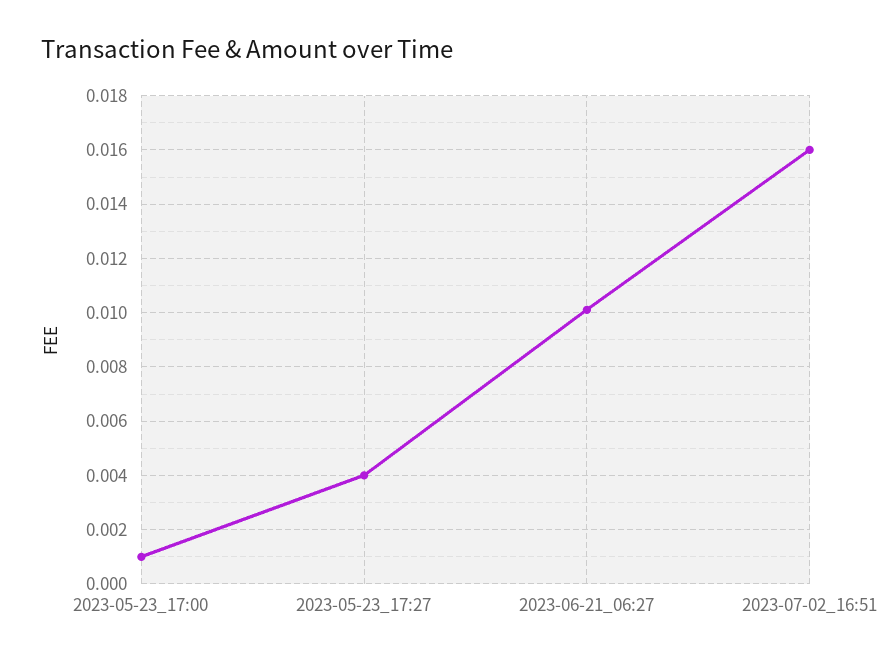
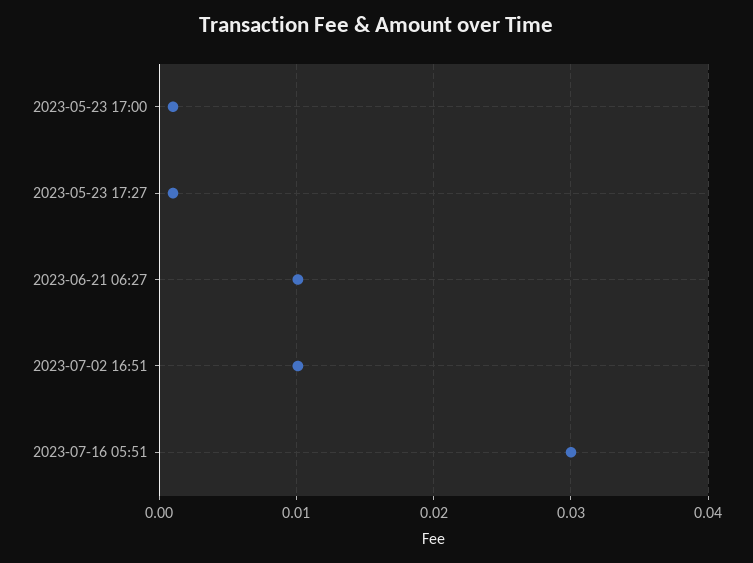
2023-05-23_17:27: 0.004 -> 0.001
2023-07-02_16:51: 0.016 -> 0.01
2023-07-16 05:51: none -> 0.03

